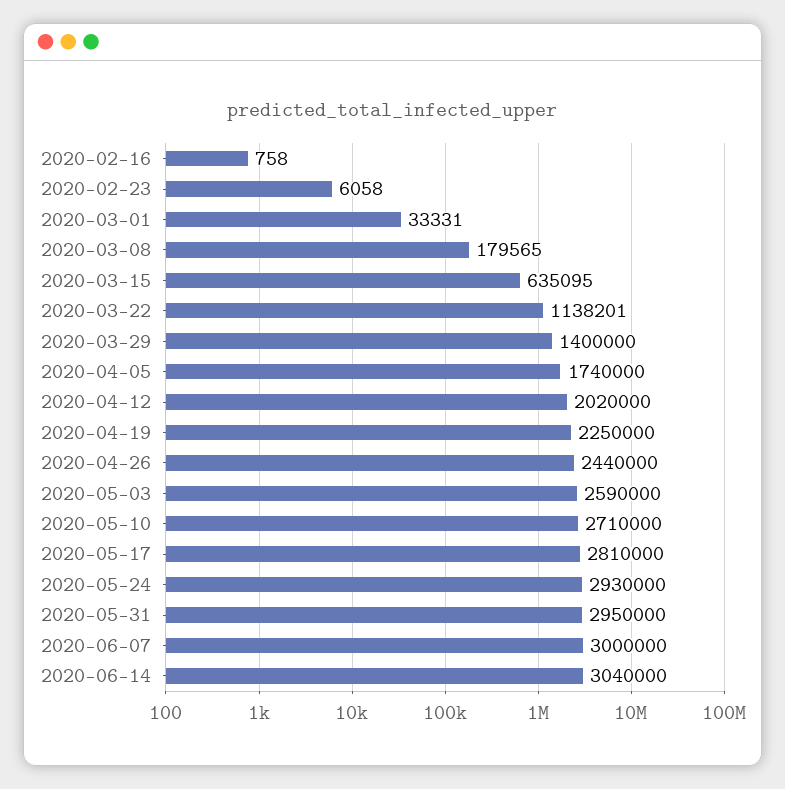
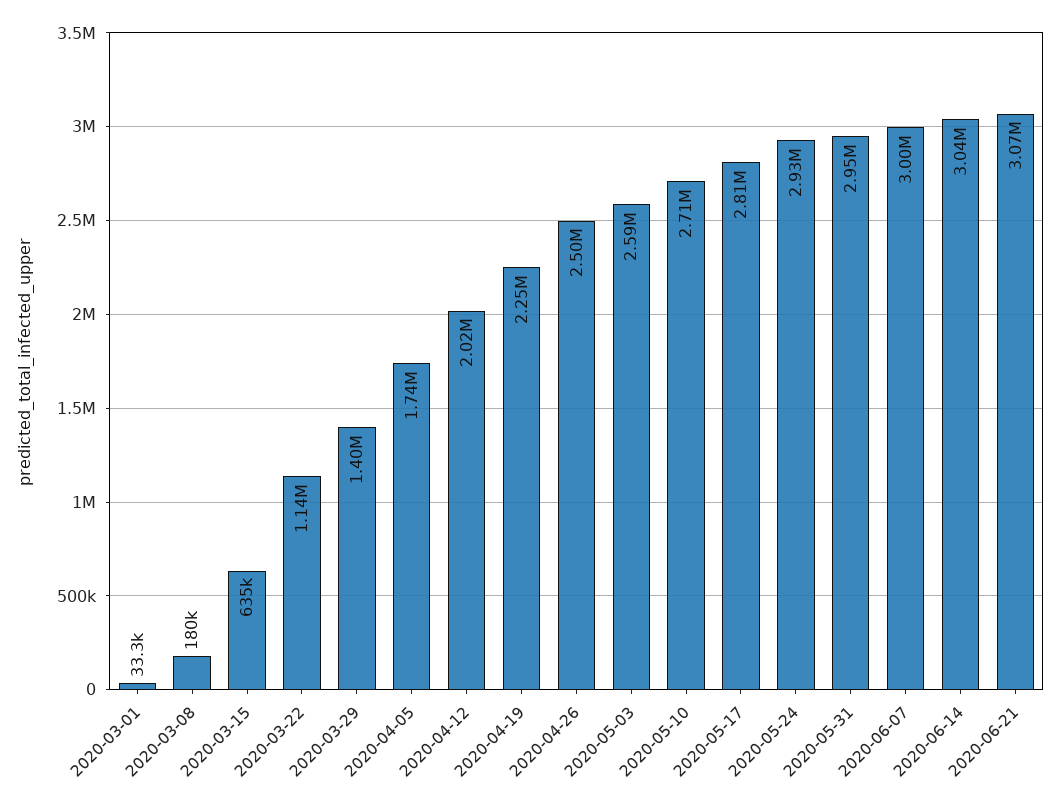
2020-02-16: 758 -> none
2020-02-23: 6058 -> none
2020-04-26: 2440000 -> 2500000
2020-06-21: none -> 3070000

